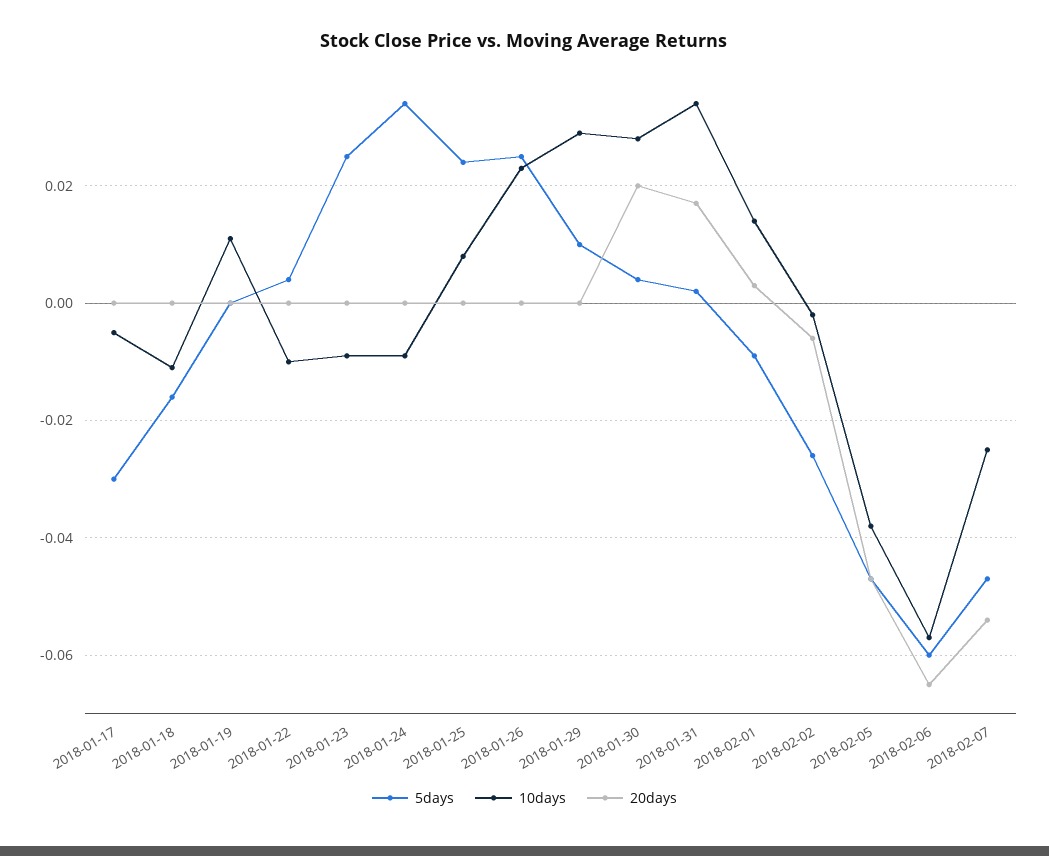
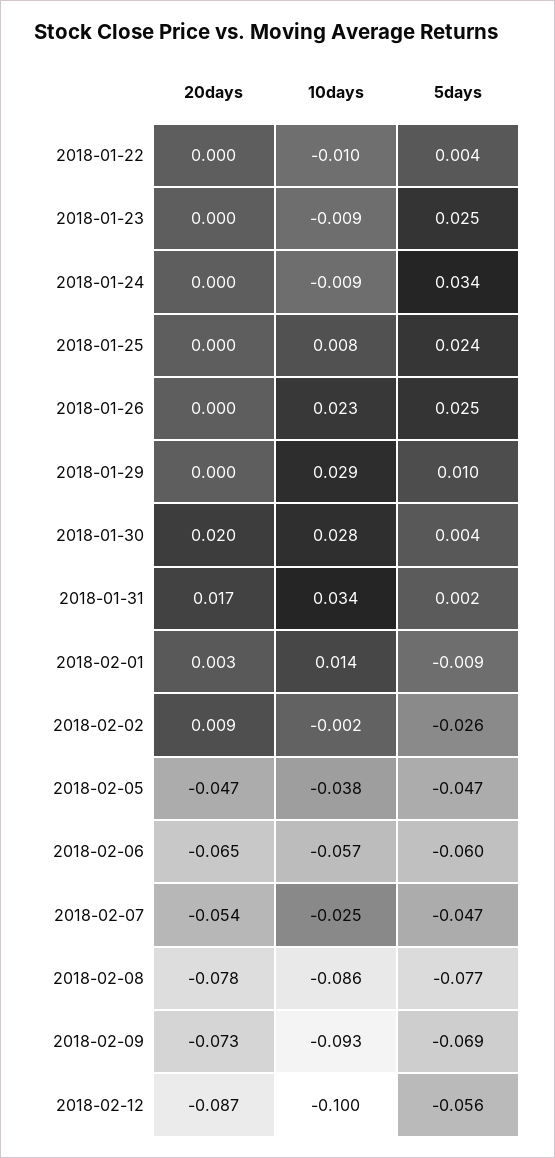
5days, 2018-01-17: -0.03 -> none
10days, 2018-01-17: -0.005 -> none
20days, 2018-01-17: 0 -> none
5days, 2018-01-18: -0.015 -> none
10days, 2018-01-18: -0.01 -> none
20days, 2018-01-18: 0 -> none
5days, 2018-01-19: 0 -> none
10days, 2018-01-19: 0.01 -> none
20days, 2018-01-19: 0 -> none
20days, 2018-02-02: -0.005 -> 0.009
20days, 2018-02-08: none -> -0.078
10days, 2018-02-08: none -> -0.086
5days, 2018-02-08: none -> -0.077
20days, 2018-02-09: none -> -0.073
10days, 2018-02-09: none -> -0.093
5days, 2018-02-09: none -> -0.069
20days, 2018-02-12: none -> -0.087
10days, 2018-02-12: none -> -0.1
5days, 2018-02-12: none -> -0.056

